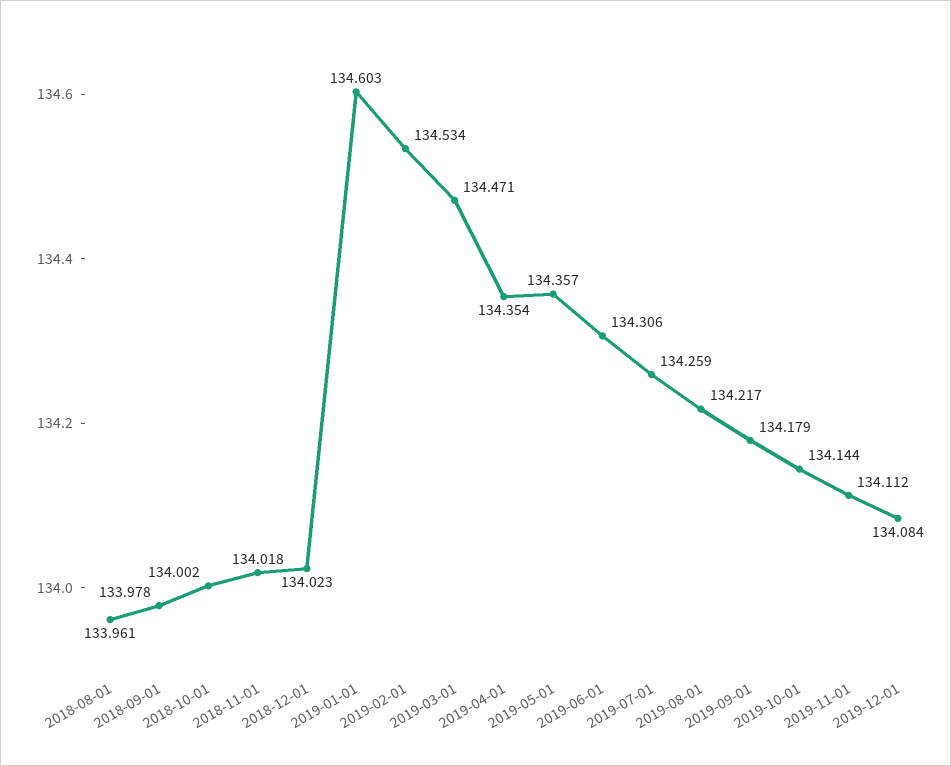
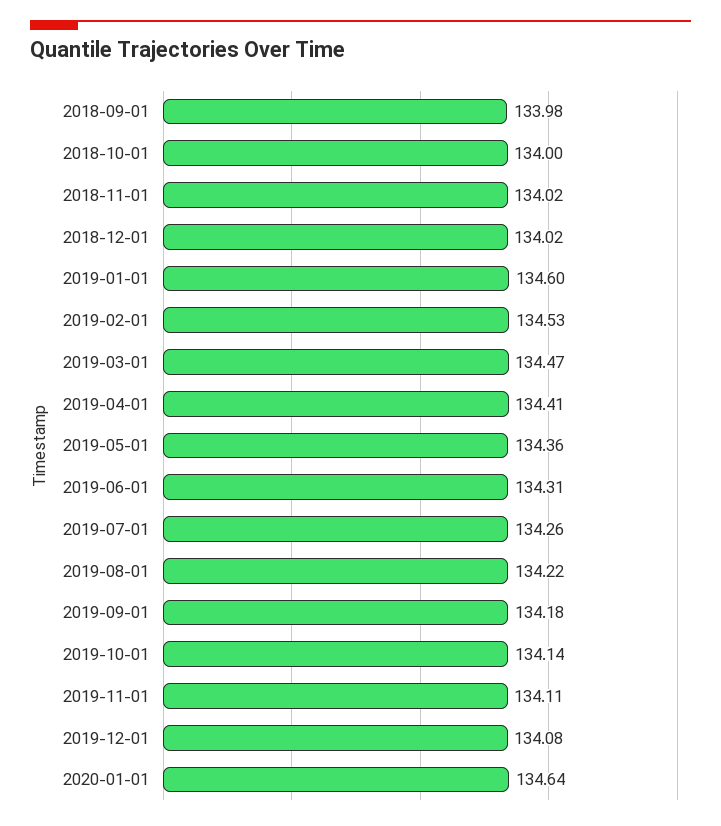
2018-08-01: 133.961 -> none
2019-04-01: 134.354 -> 134.41
2020-01-01: none -> 134.64

